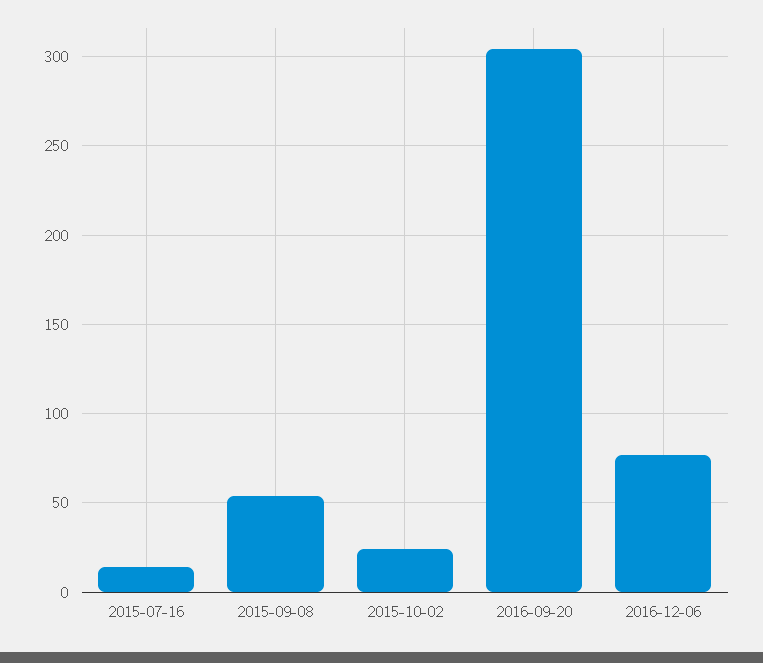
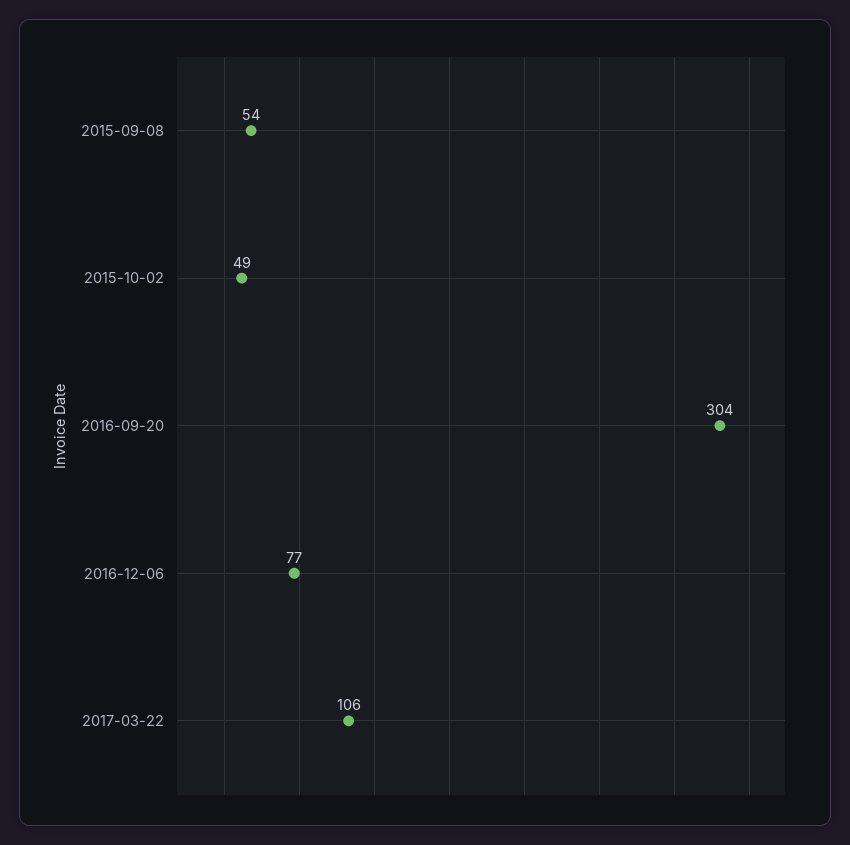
2015-07-16: 15 -> none
2015-10-02: 25 -> 49
2017-03-22: none -> 106

